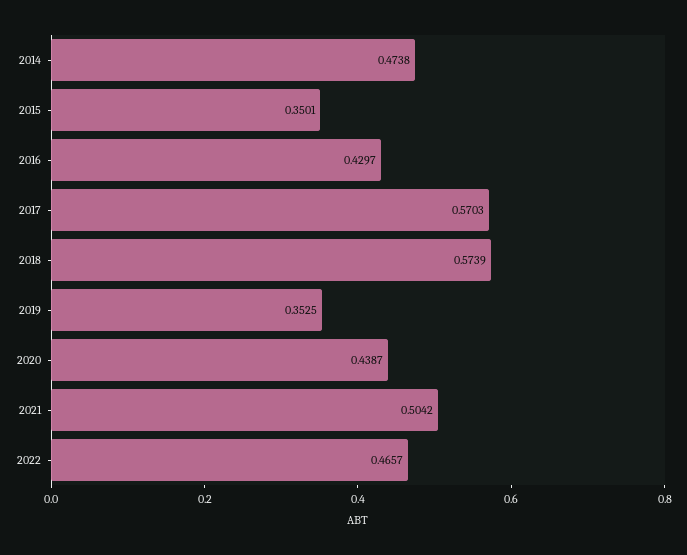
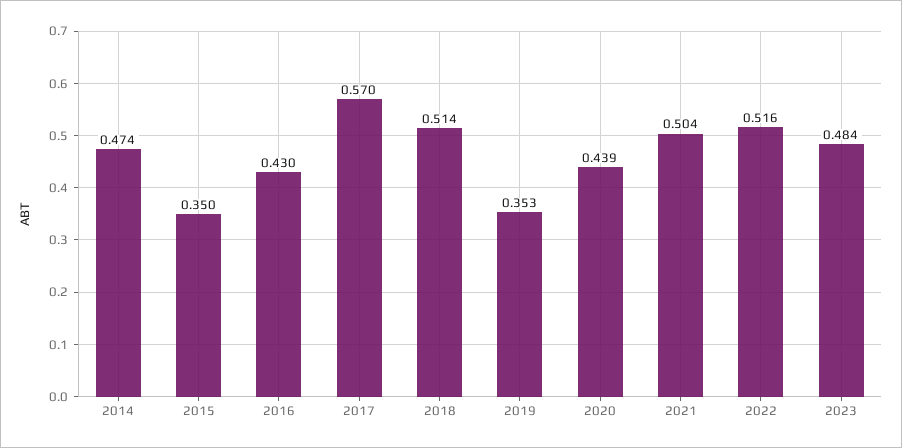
2018: 0.5739 -> 0.514
2022: 0.4657 -> 0.516
2023: none -> 0.484

